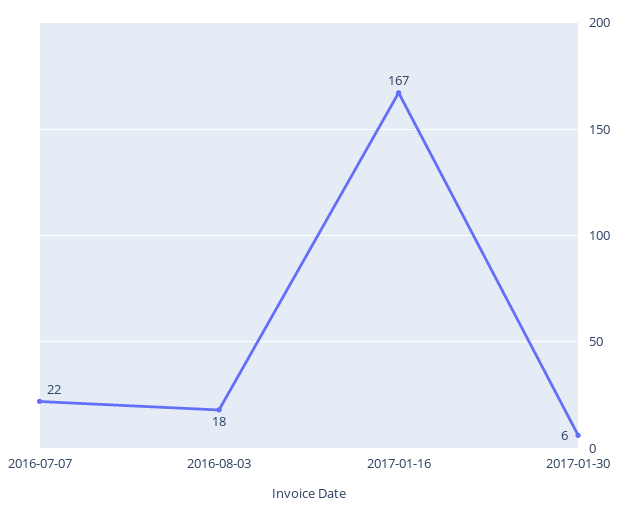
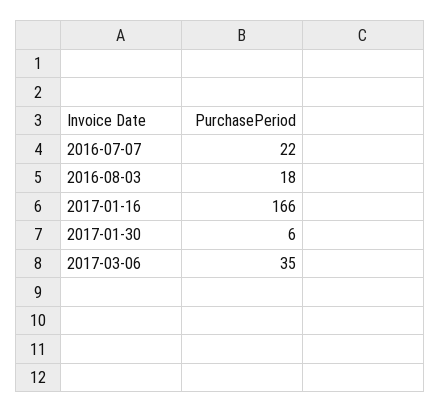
2017-01-16: 167 -> 166
2017-03-06: none -> 35

